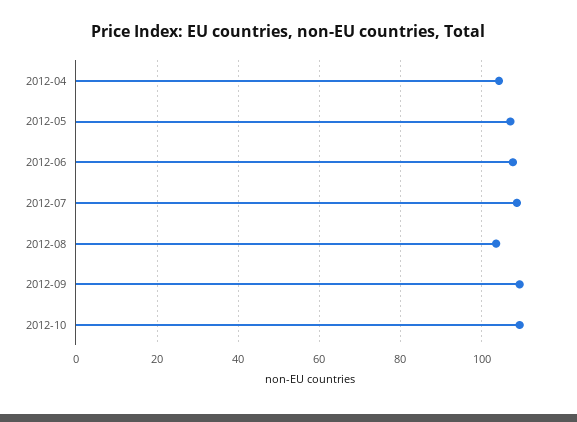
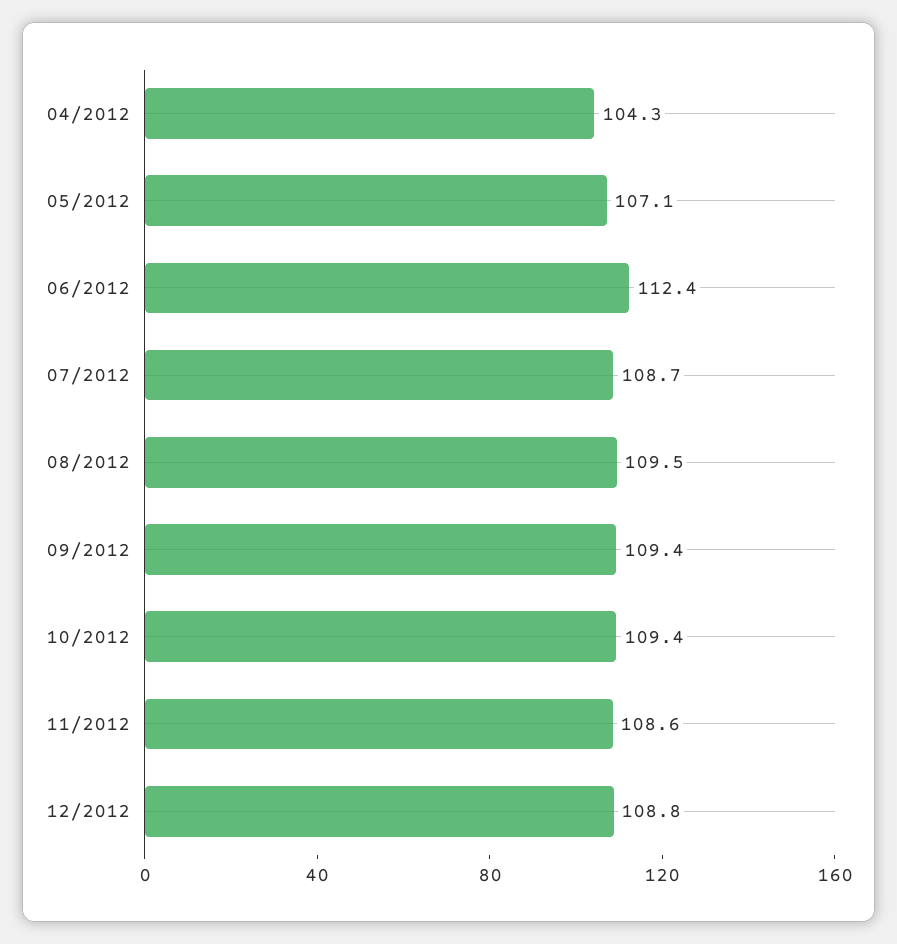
2012-06: 108 -> 112.4
2012-08: 104 -> 109.5
11/2012: none -> 108.6
12/2012: none -> 108.8

